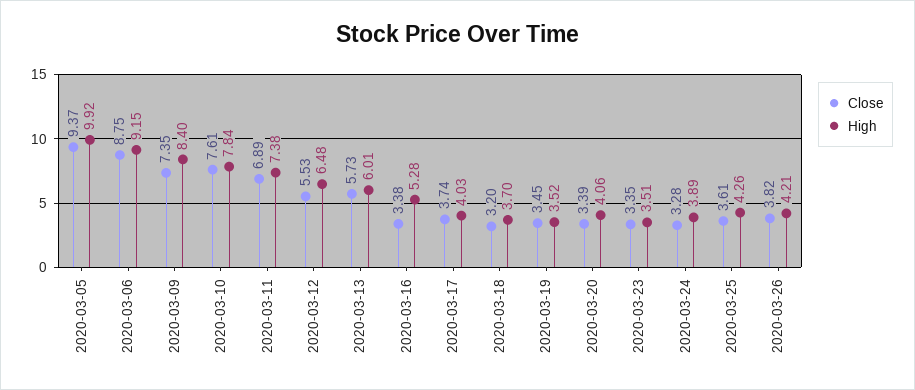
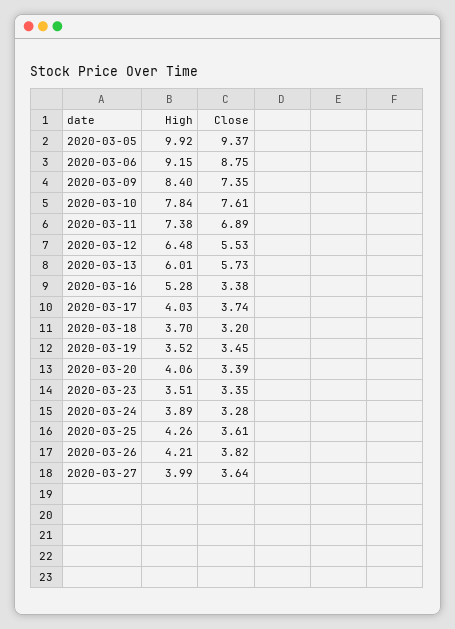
High, 2020-03-27: none -> 3.99
Close, 2020-03-27: none -> 3.64

